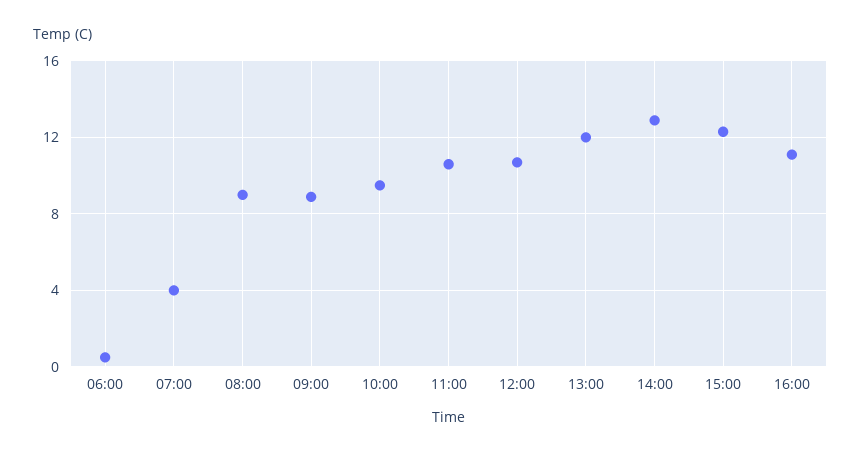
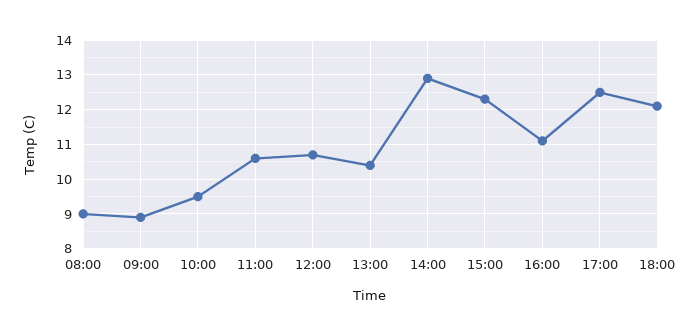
06:00: 0.5 -> none
07:00: 4 -> none
13:00: 12 -> 10.5
17:00: none -> 12.5
18:00: none -> 12

